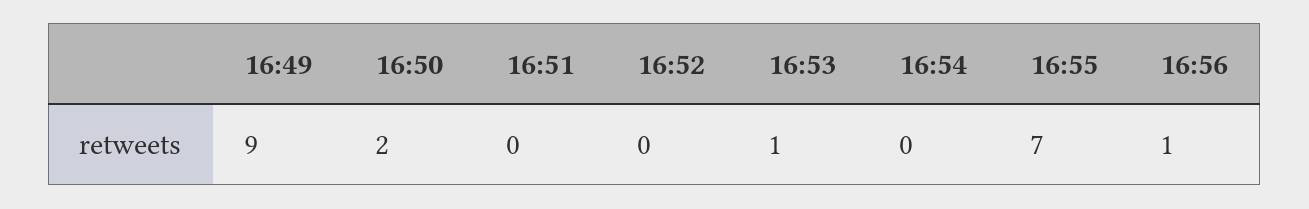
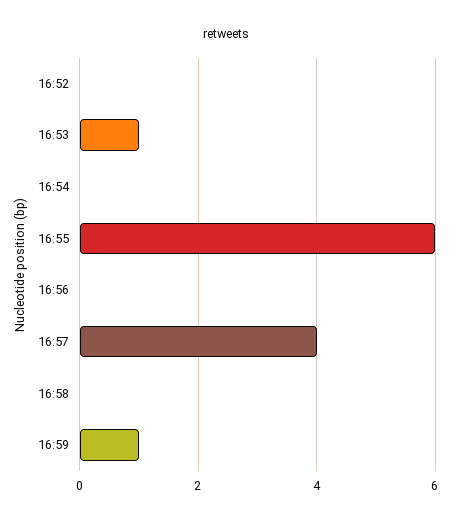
16:49: 9 -> none
16:50: 2 -> none
16:51: 0 -> none
16:55: 7 -> 6
16:56: 1 -> 0
16:57: none -> 4
16:58: none -> 0
16:59: none -> 1

